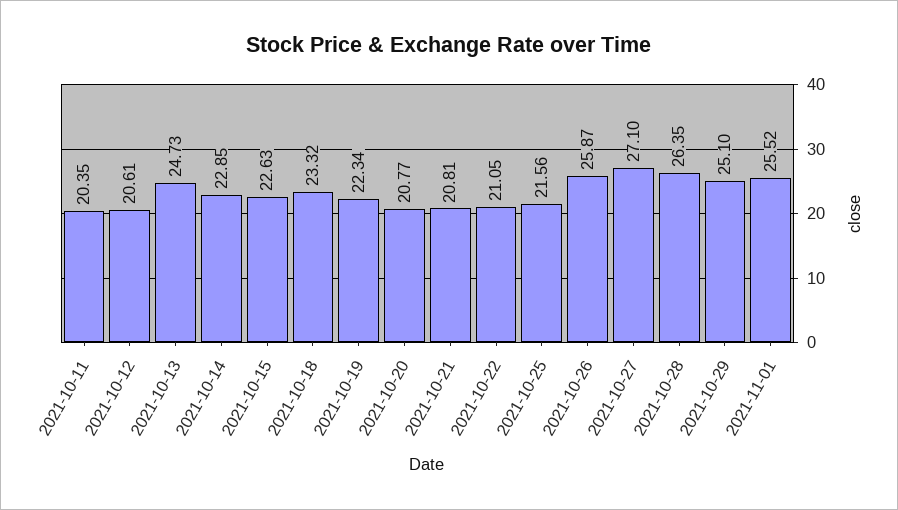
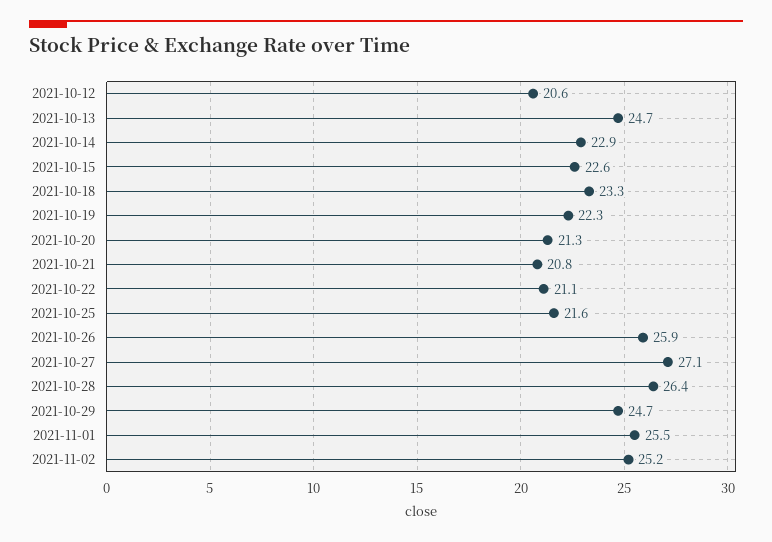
2021-10-11: 20.35 -> none
2021-10-20: 20.77 -> 21.3
2021-10-29: 25.1 -> 24.7
2021-11-02: none -> 25.2

